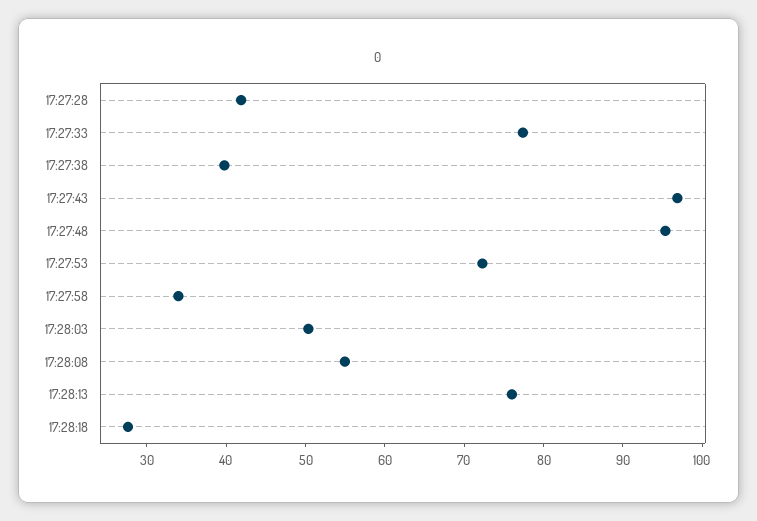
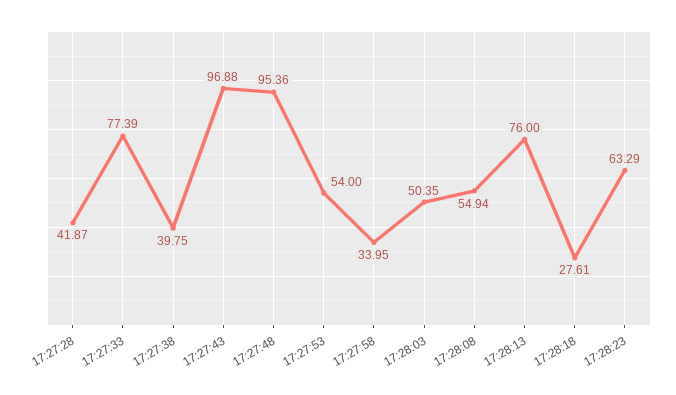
17:27:53: 72 -> 54
17:28:23: none -> 63.29

